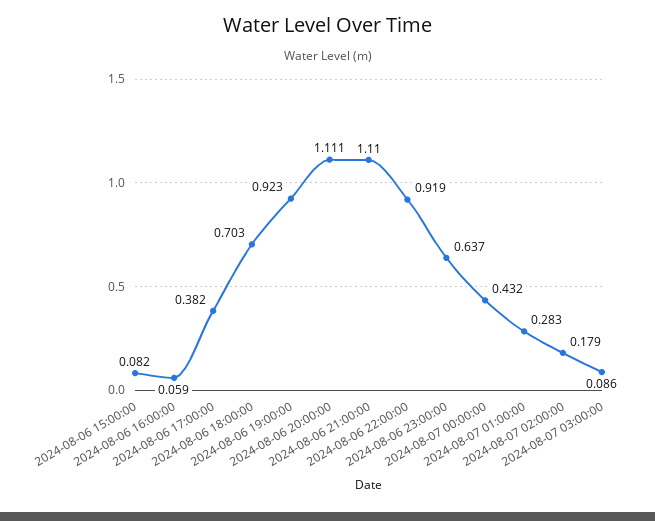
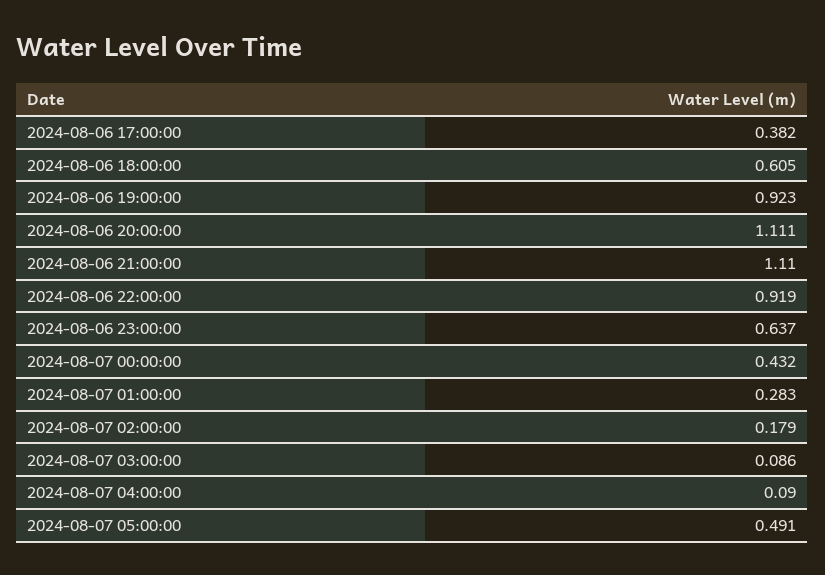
2024-08-06 15:00:00: 0.082 -> none
2024-08-06 16:00:00: 0.059 -> none
2024-08-06 18:00:00: 0.703 -> 0.605
2024-08-07 04:00:00: none -> 0.09
2024-08-07 05:00:00: none -> 0.491

